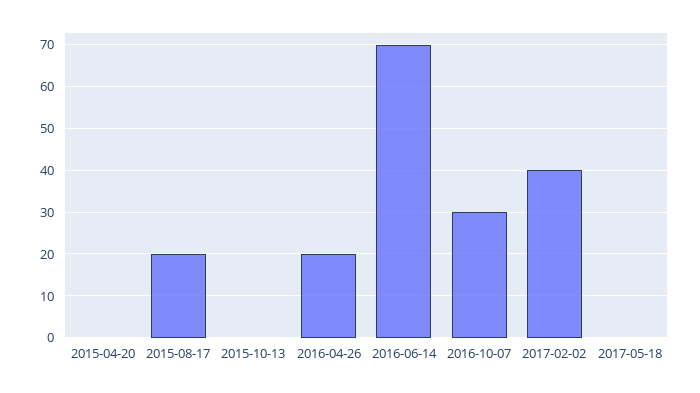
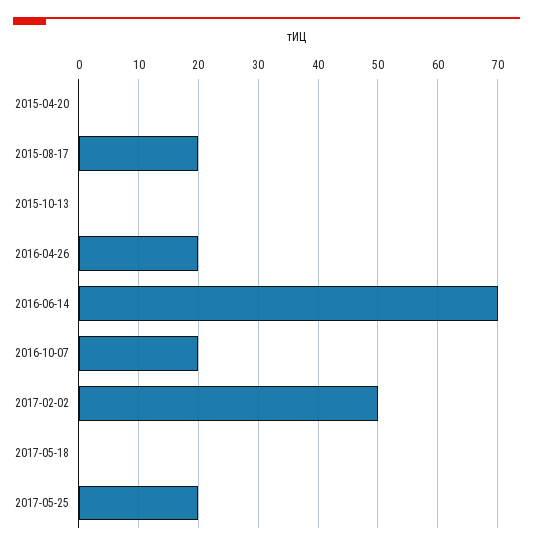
2016-10-07: 30 -> 20
2017-02-02: 40 -> 50
2017-05-25: none -> 20

